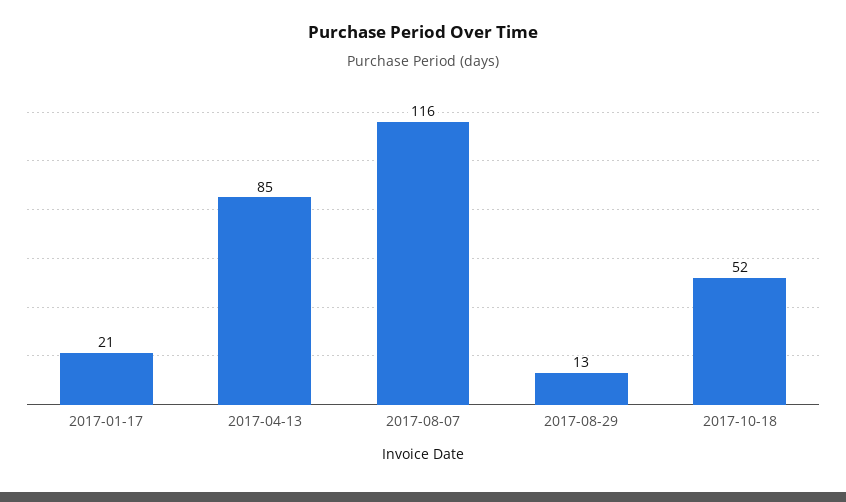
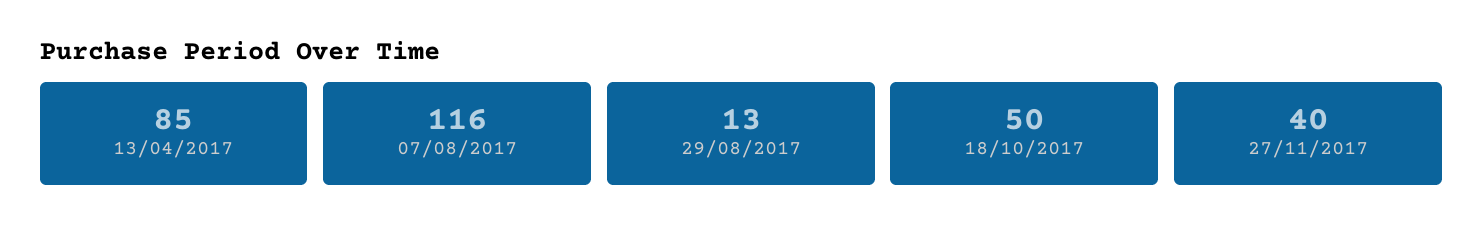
2017-01-17: 21 -> none
2017-10-18: 52 -> 50
27/11/2017: none -> 40

